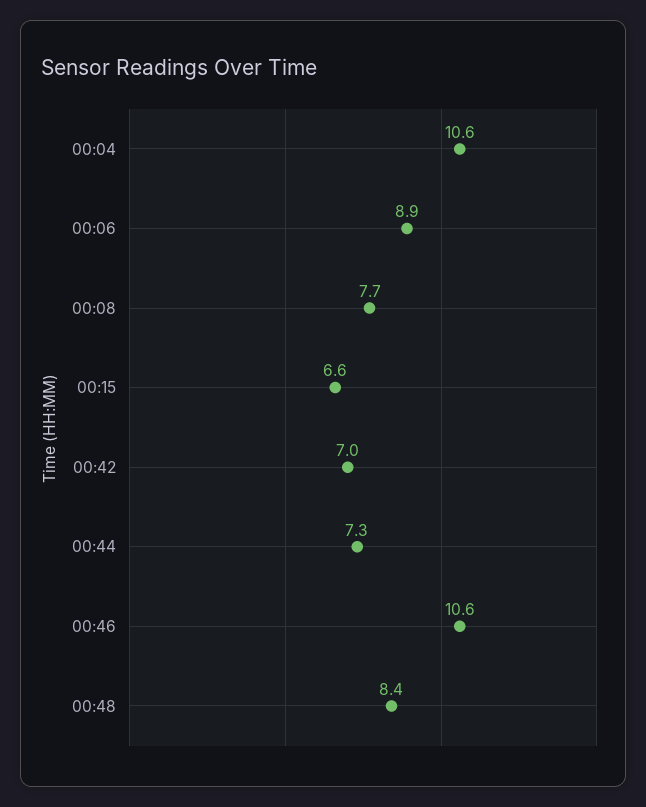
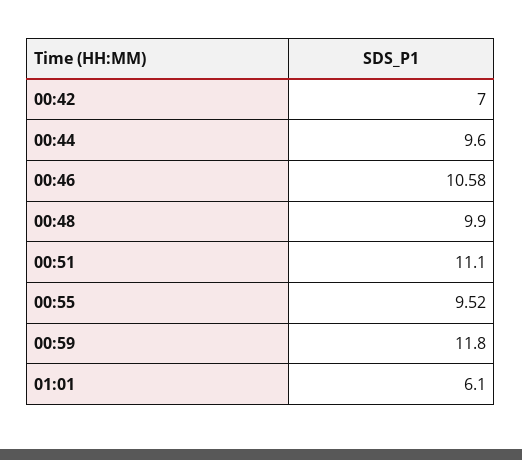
00:04: 10.6 -> none
00:06: 8.9 -> none
00:08: 7.7 -> none
00:15: 6.6 -> none
00:44: 7.3 -> 9.6
00:48: 8.4 -> 9.9
00:51: none -> 11.1
00:55: none -> 9.52
00:59: none -> 11.8
01:01: none -> 6.1

